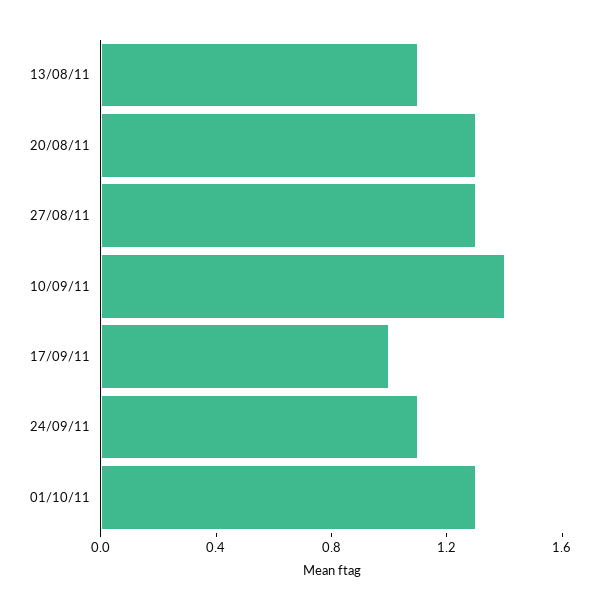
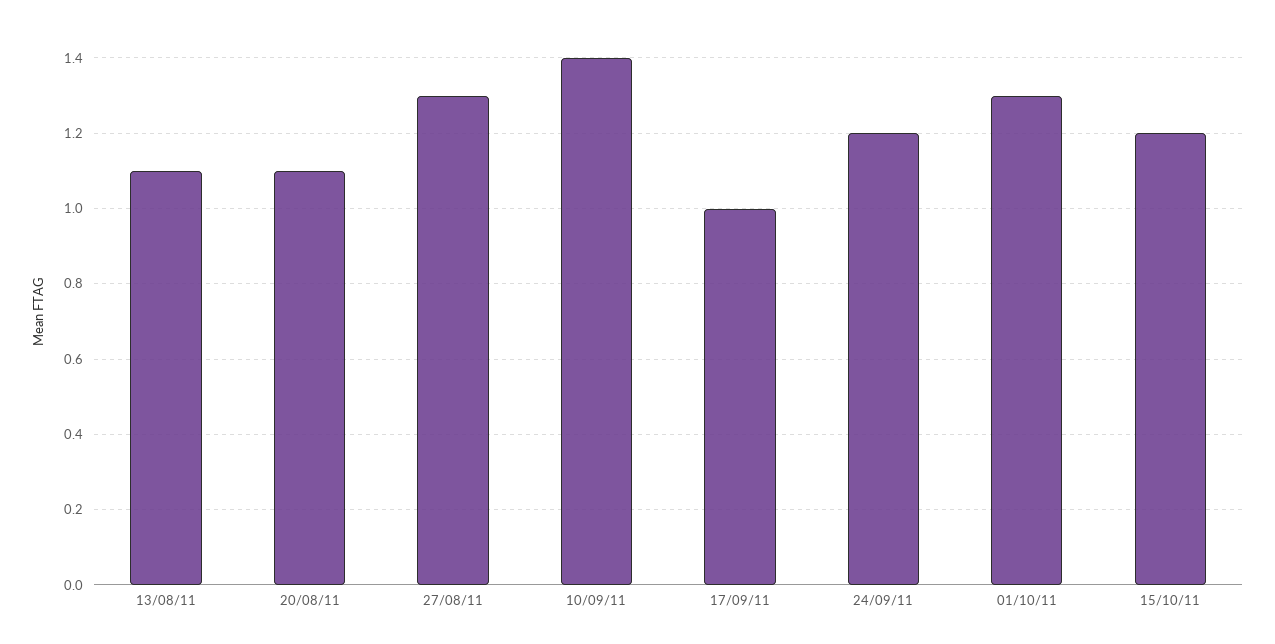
20/08/11: 1.3 -> 1.1
24/09/11: 1.1 -> 1.2
15/10/11: none -> 1.2

